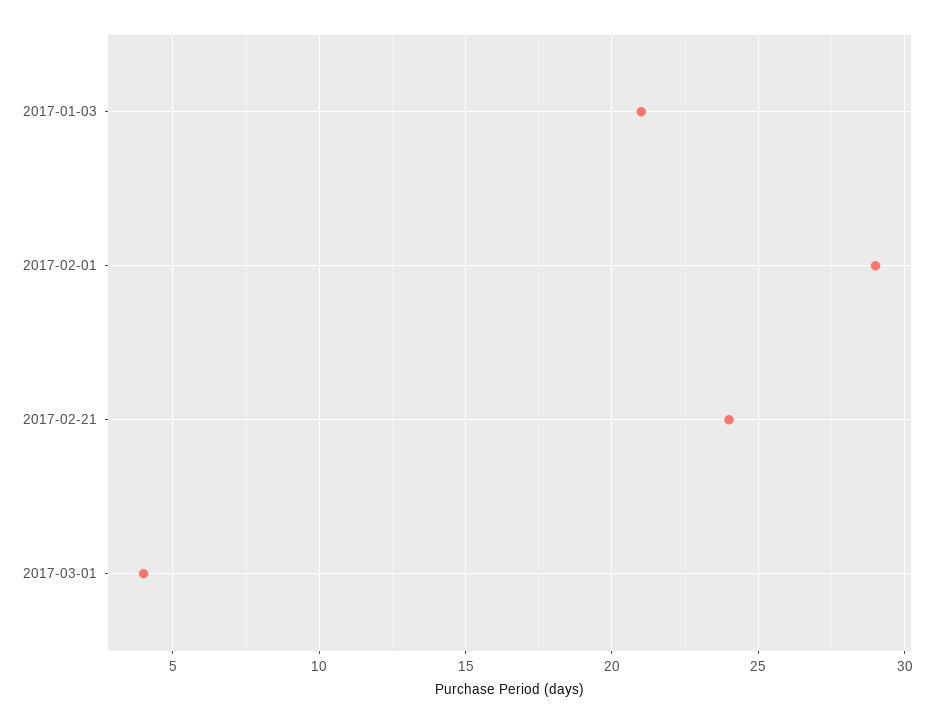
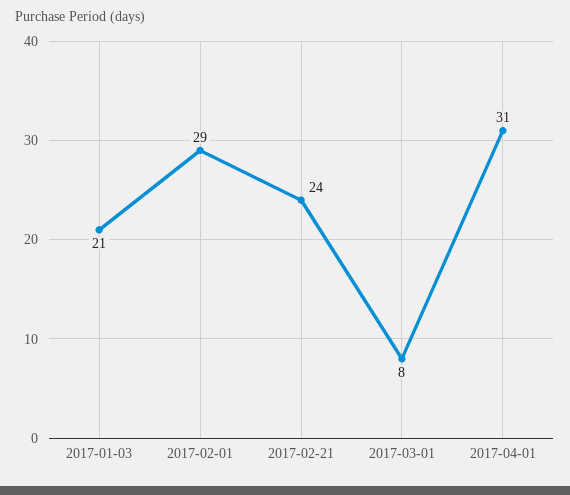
2017-03-01: 4 -> 8
2017-04-01: none -> 31

